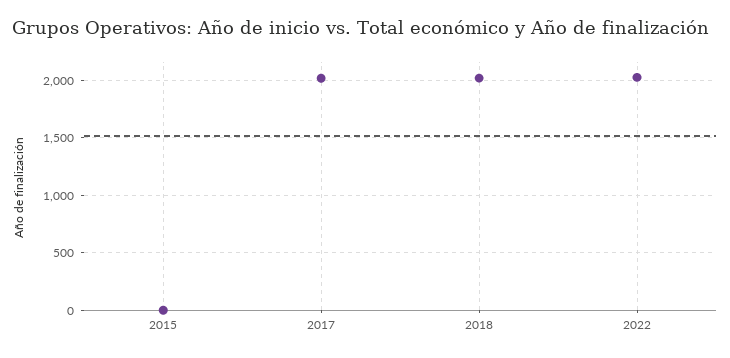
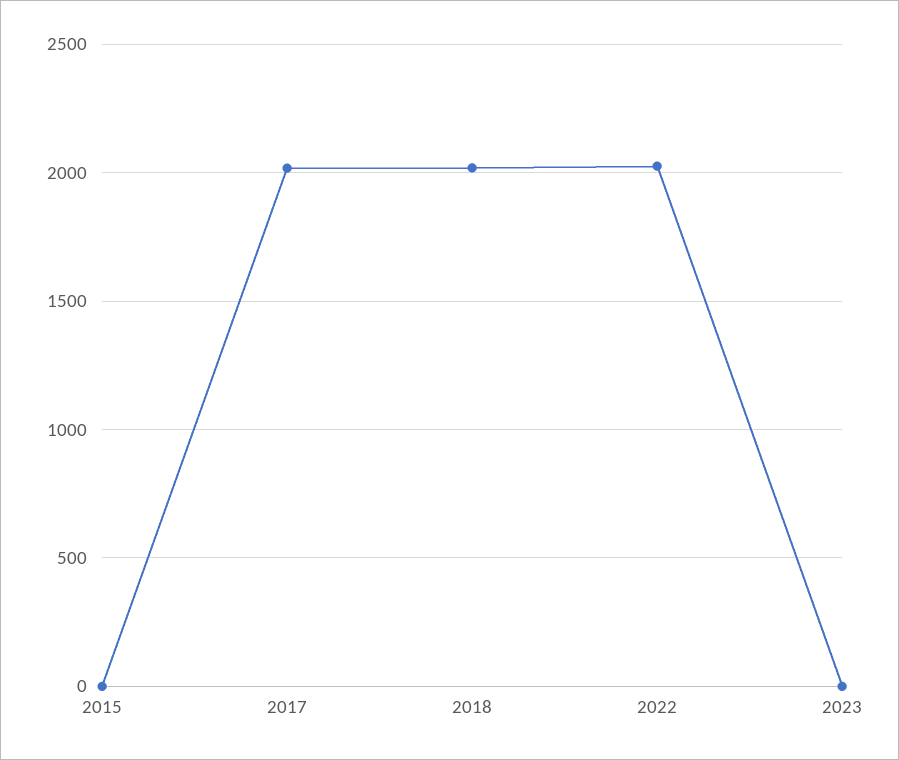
2023: none -> 0

